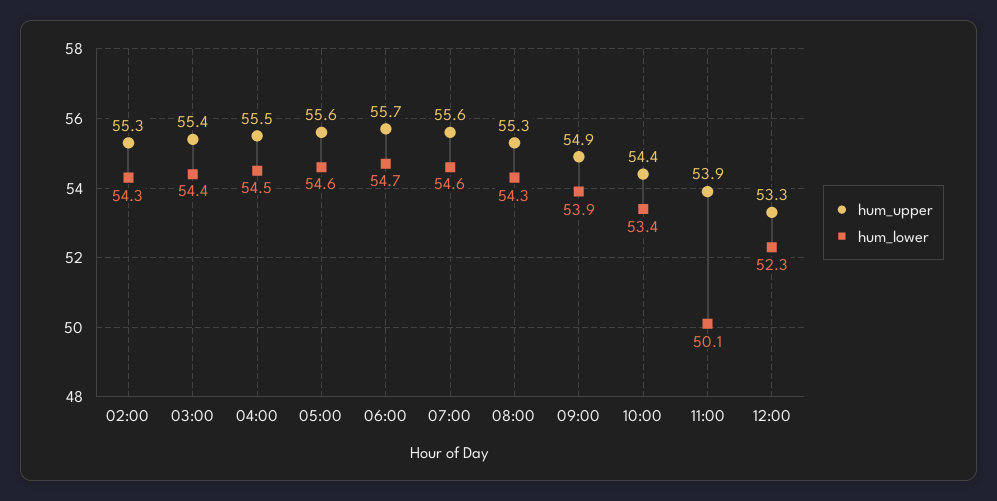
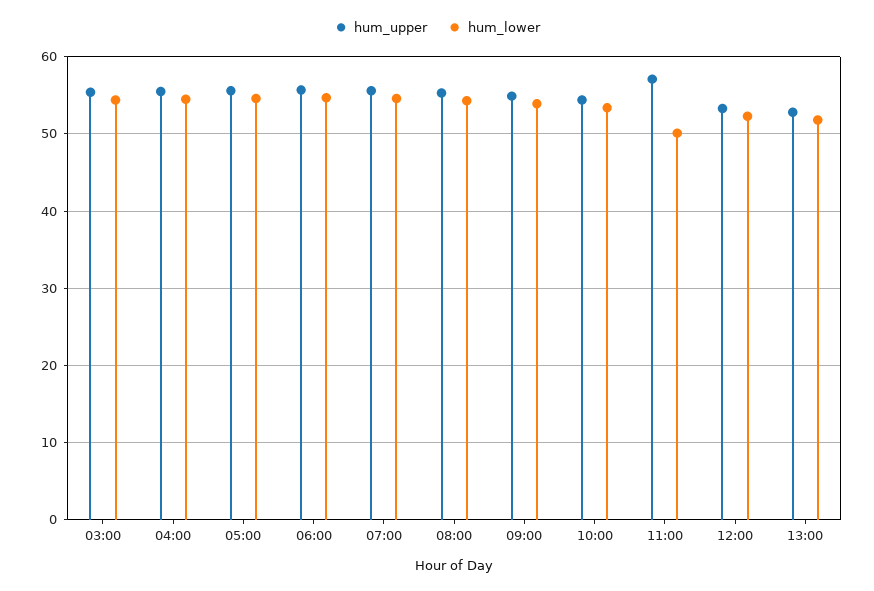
hum_upper, 02:00: 55.3 -> none
hum_lower, 02:00: 54.3 -> none
hum_upper, 11:00: 53.9 -> 57
hum_upper, 13:00: none -> 53
hum_lower, 13:00: none -> 52

